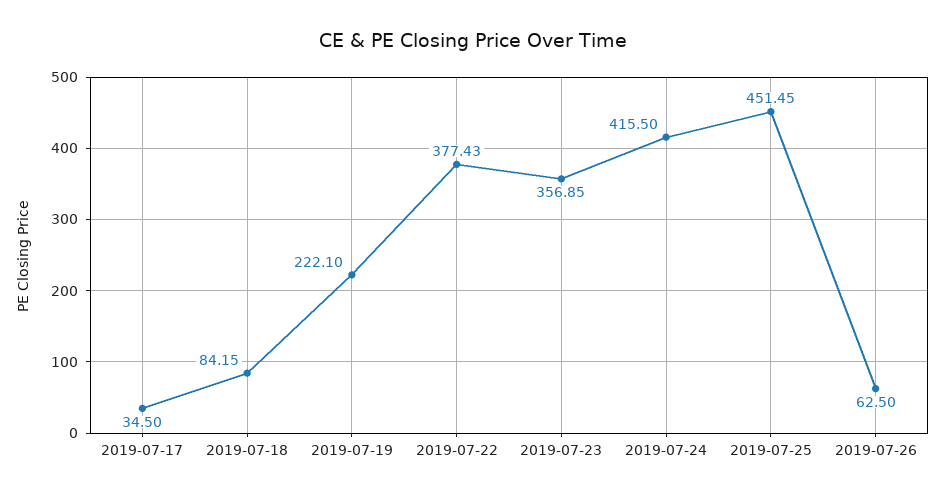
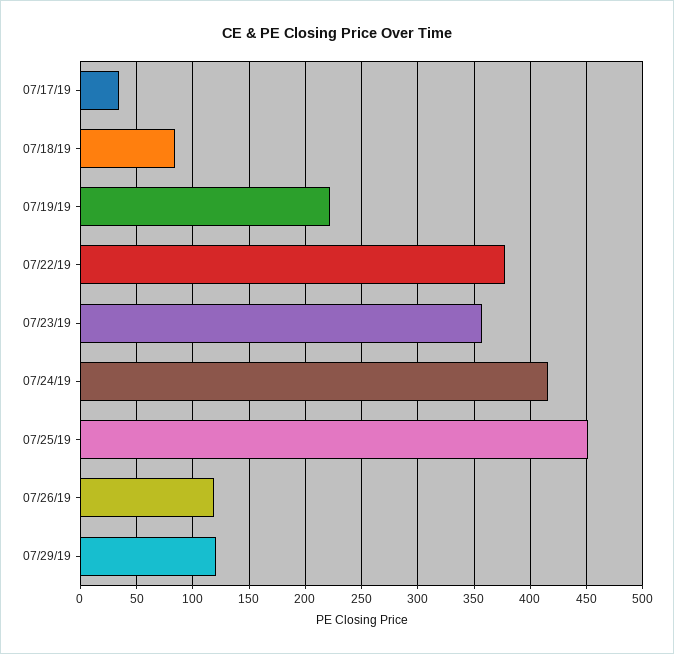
2019-07-26: 62.5 -> 120
07/29/19: none -> 120

